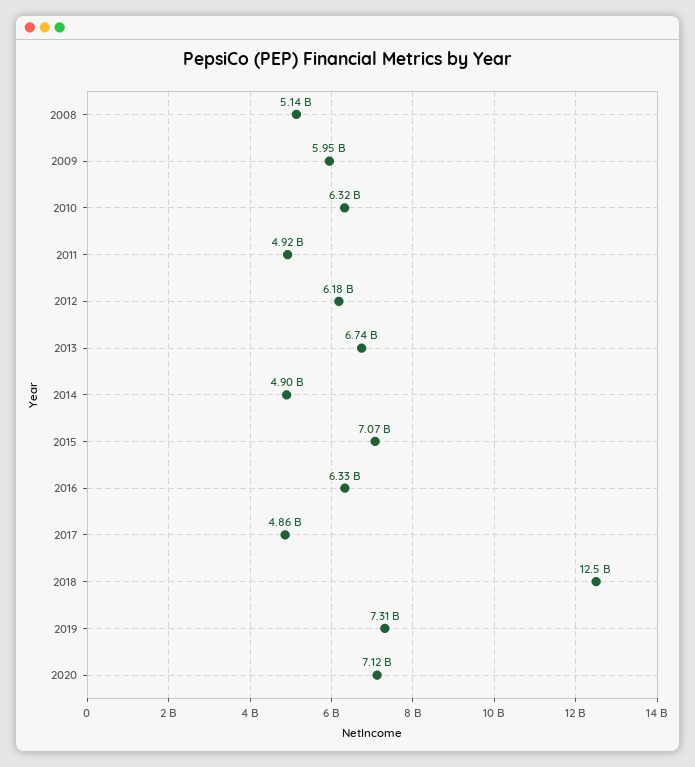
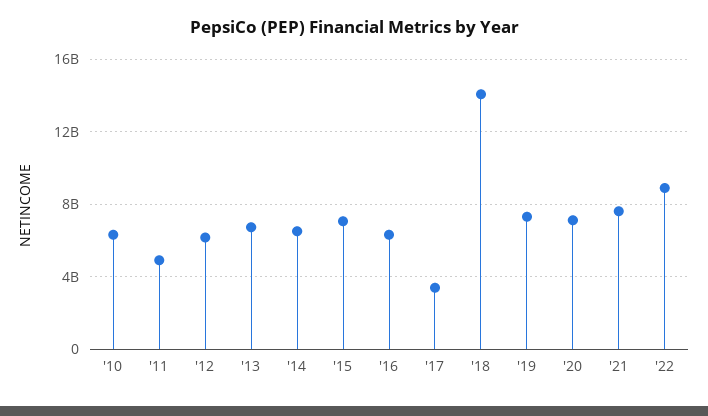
2008: 5140000000 -> none
2009: 5950000000 -> none
2014: 4900000000 -> 6500000000
2017: 4860000000 -> 3500000000
2018: 12500000000 -> 14000000000
'21: none -> 7500000000
'22: none -> 9000000000

